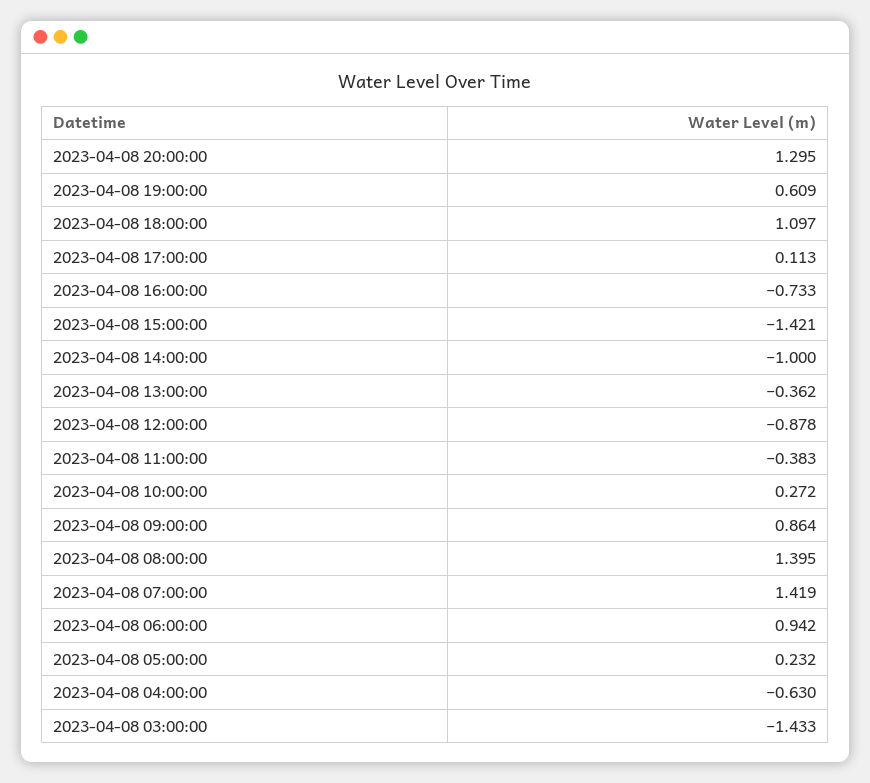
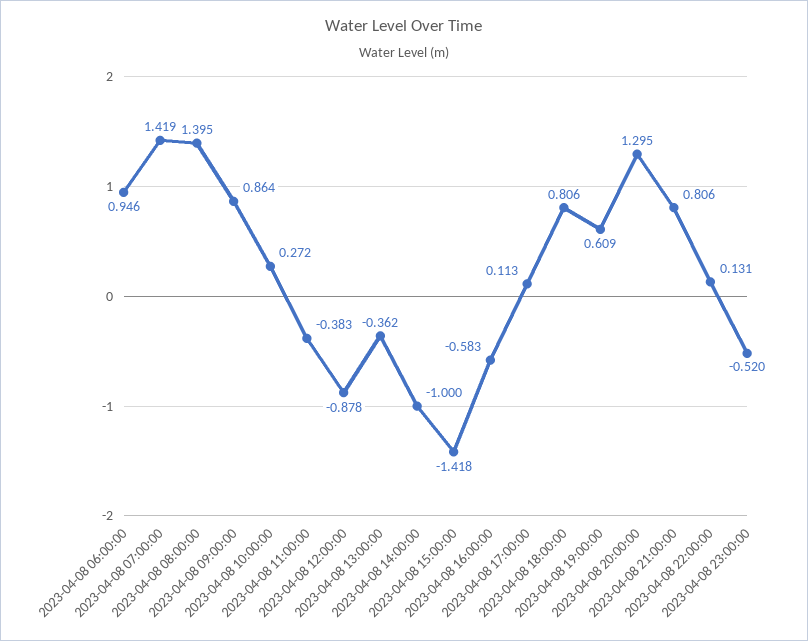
2023-04-08 18:00:00: 1.097 -> 0.806
2023-04-08 16:00:00: -0.733 -> -0.583
2023-04-08 15:00:00: -1.421 -> -1.418
2023-04-08 06:00:00: 0.942 -> 0.946
2023-04-08 05:00:00: 0.232 -> none
2023-04-08 04:00:00: -0.63 -> none
2023-04-08 03:00:00: -1.433 -> none
2023-04-08 21:00:00: none -> 0.806
2023-04-08 22:00:00: none -> 0.131
2023-04-08 23:00:00: none -> -0.52

